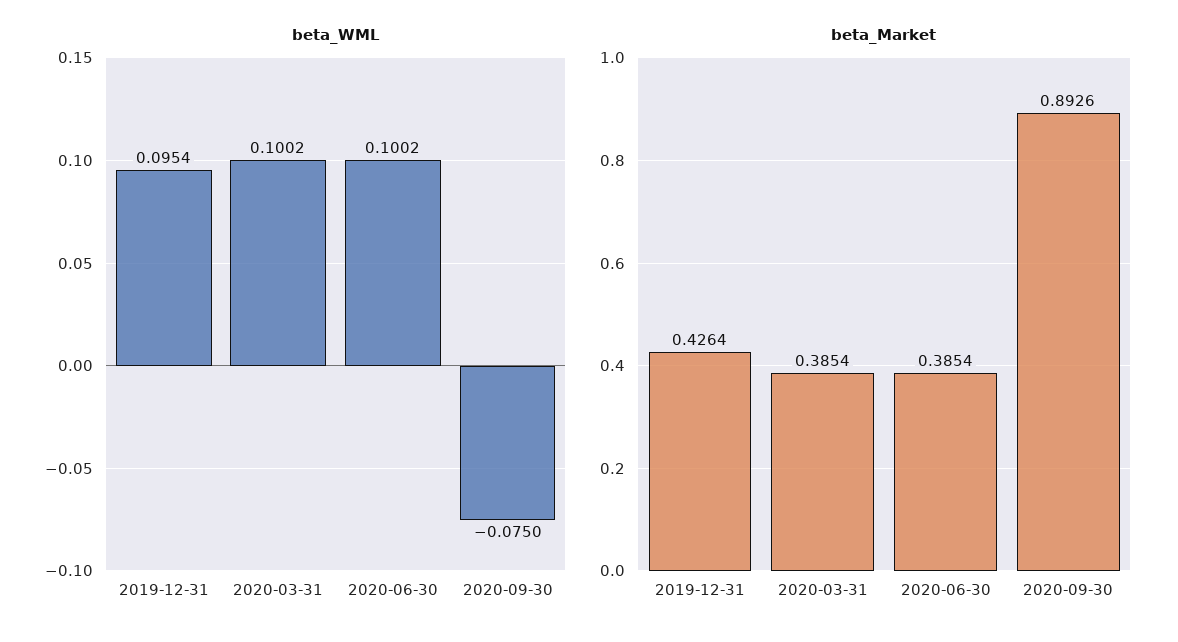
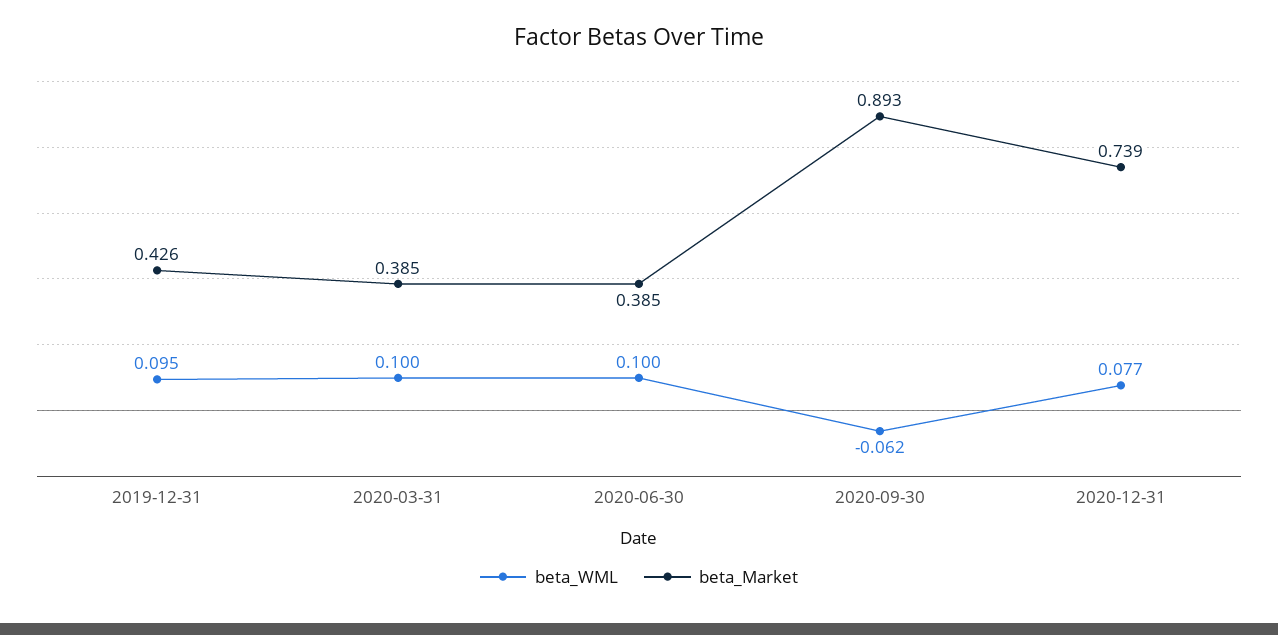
beta_WML, 2020-09-30: -0.075 -> -0.062
beta_WML, 2020-12-31: none -> 0.077
beta_Market, 2020-12-31: none -> 0.739

